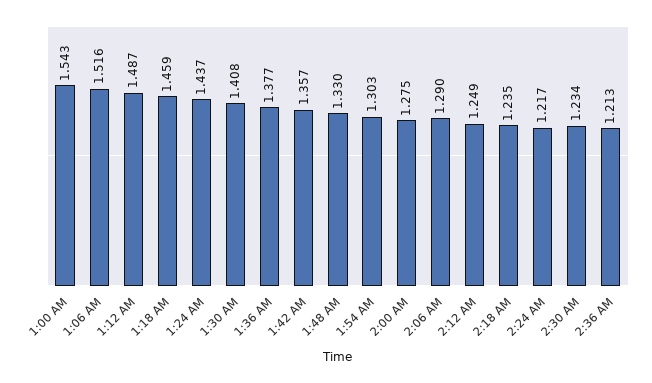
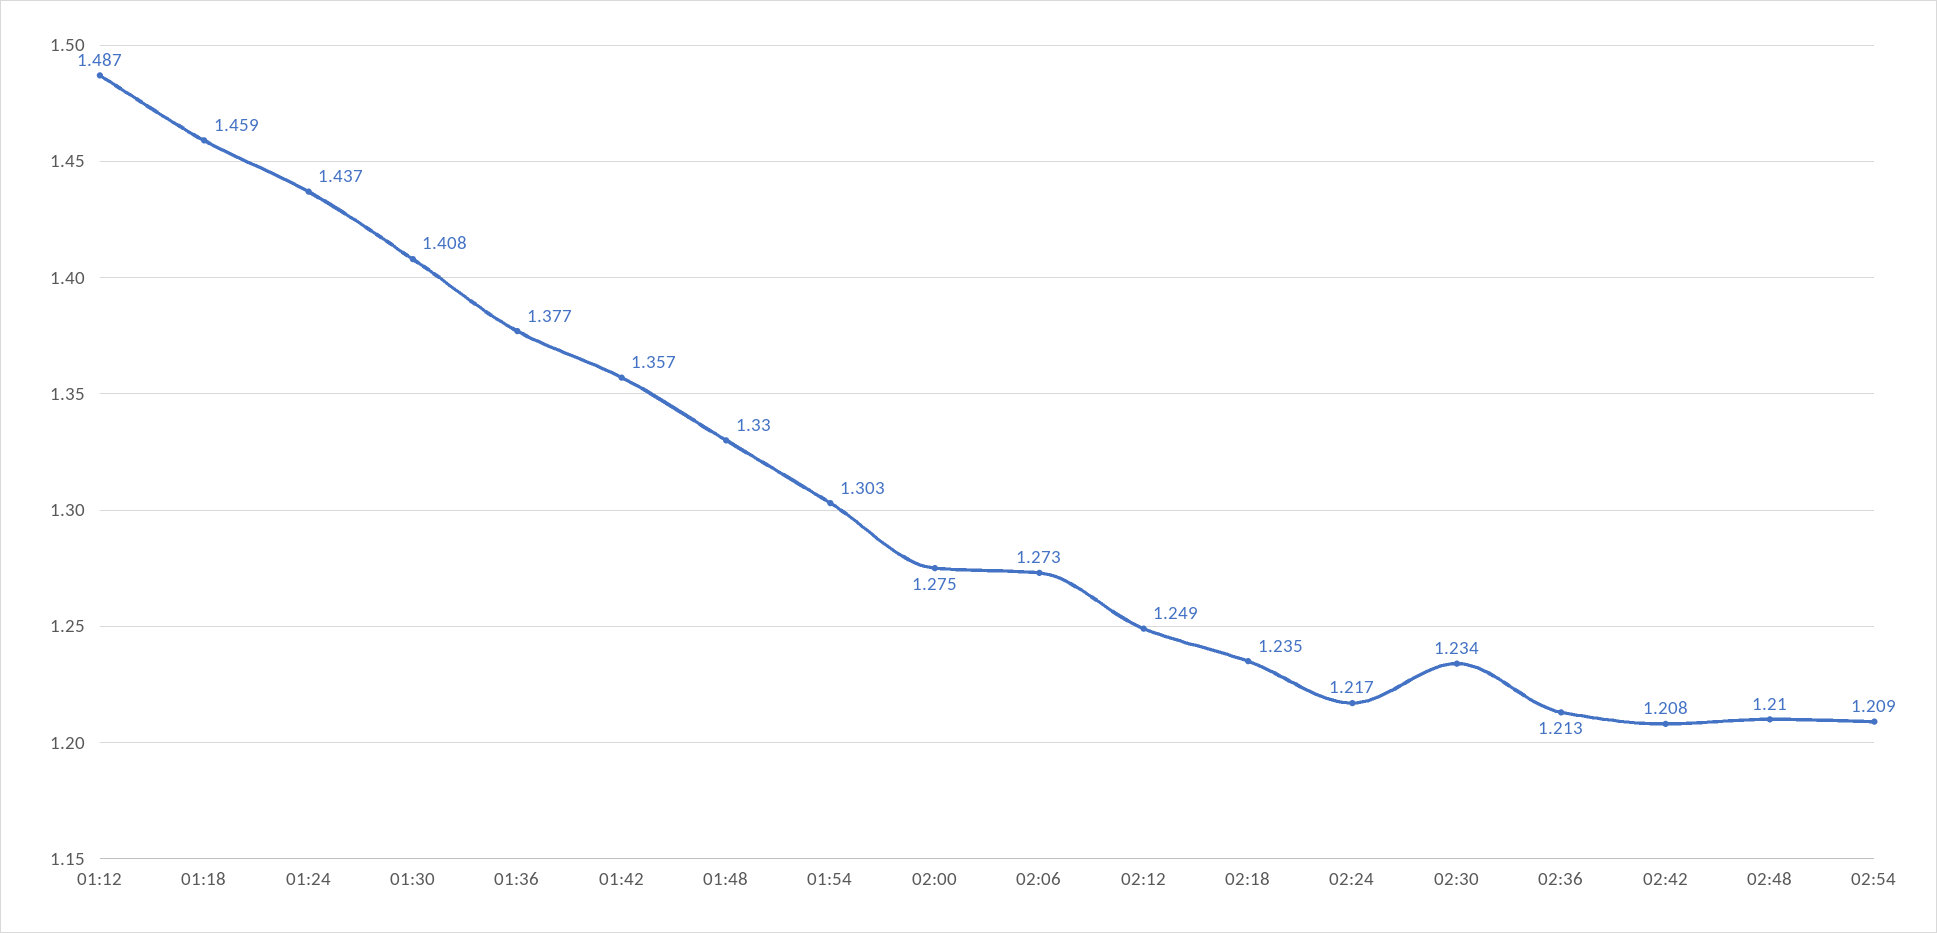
1:00 AM: 1.543 -> none
1:06 AM: 1.516 -> none
2:06 AM: 1.29 -> 1.273
02:42: none -> 1.208
02:48: none -> 1.21
02:54: none -> 1.209

